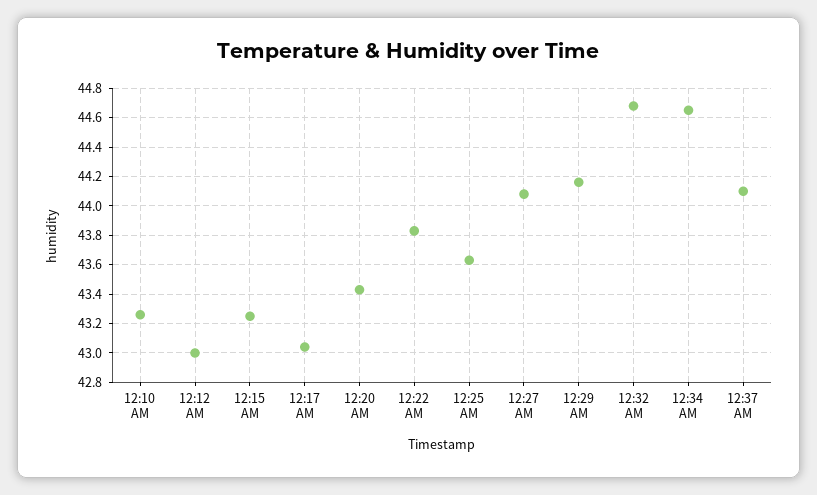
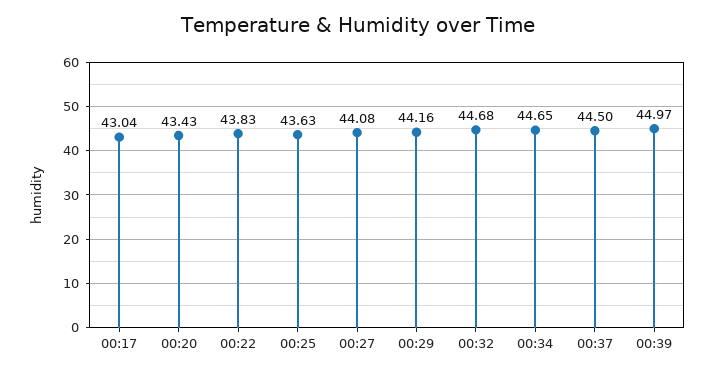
12:10 AM: 43.25 -> none
12:12 AM: 43 -> none
12:15 AM: 43.25 -> none
12:37 AM: 44.1 -> 44.5
00:39: none -> 44.97

